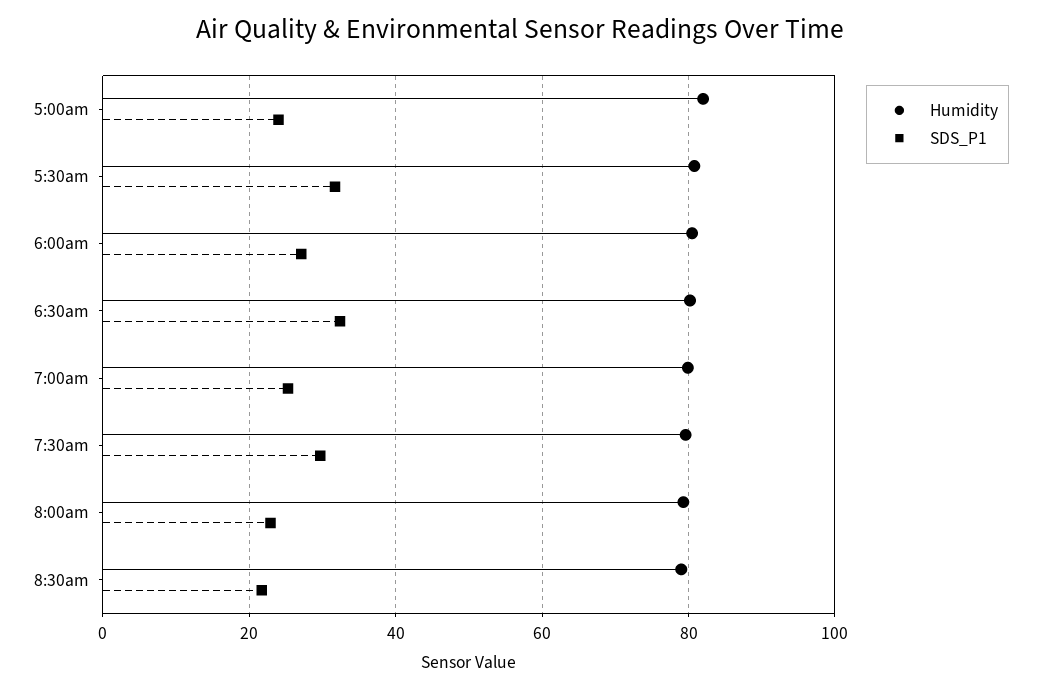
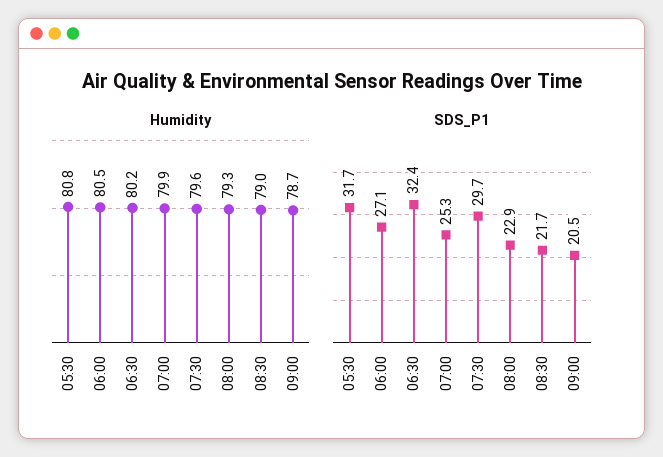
Humidity, 5:00am: 82 -> none
SDS_P1, 5:00am: 24 -> none
Humidity, 09:00: none -> 78.7
SDS_P1, 09:00: none -> 20.5

